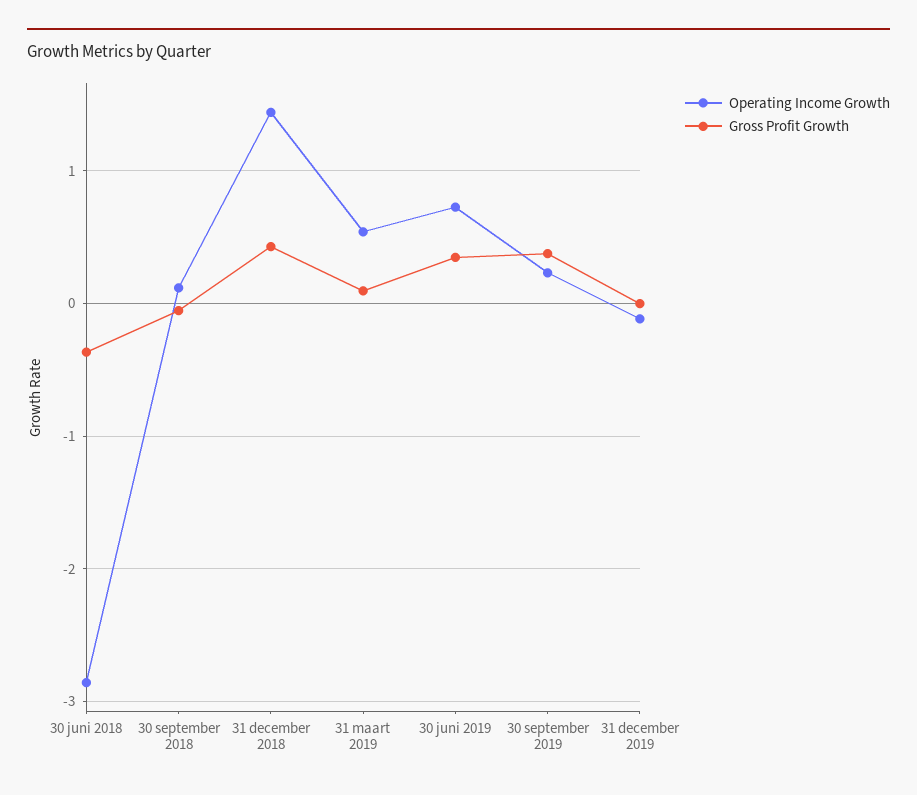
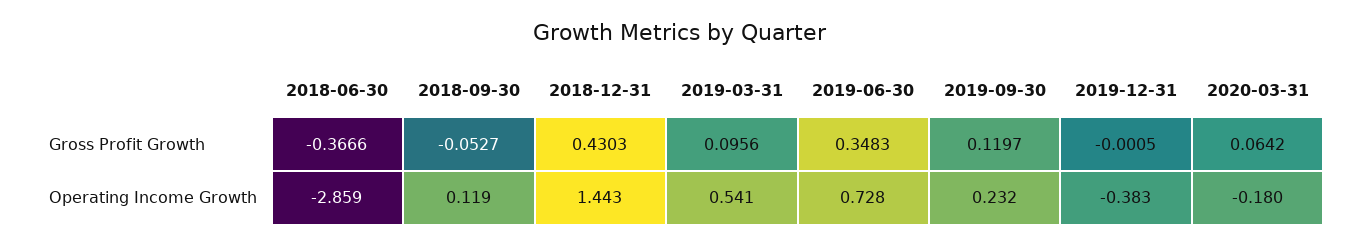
Gross Profit Growth, 30 september 2019: 0.4 -> 0.1197
Operating Income Growth, 31 december 2019: -0.1 -> -0.383
Gross Profit Growth, 2020-03-31: none -> 0.0642
Operating Income Growth, 2020-03-31: none -> -0.18

